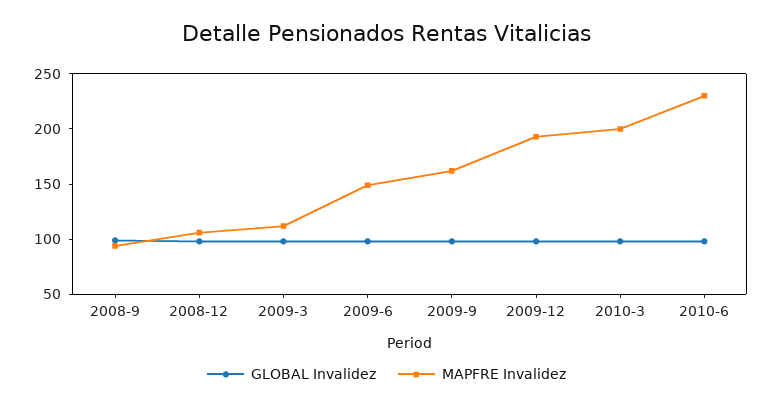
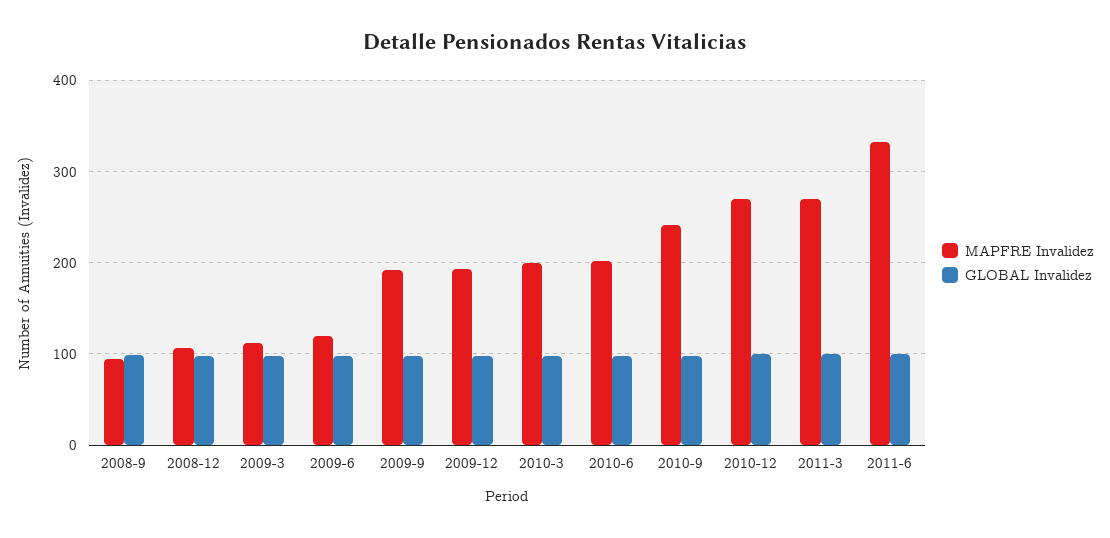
MAPFRE Invalidez, 2009-6: 150 -> 120
MAPFRE Invalidez, 2009-9: 160 -> 190
MAPFRE Invalidez, 2010-6: 230 -> 200
MAPFRE Invalidez, 2010-9: none -> 240
GLOBAL Invalidez, 2010-9: none -> 100
MAPFRE Invalidez, 2010-12: none -> 270
GLOBAL Invalidez, 2010-12: none -> 100
MAPFRE Invalidez, 2011-3: none -> 270
GLOBAL Invalidez, 2011-3: none -> 100
MAPFRE Invalidez, 2011-6: none -> 330
GLOBAL Invalidez, 2011-6: none -> 100

